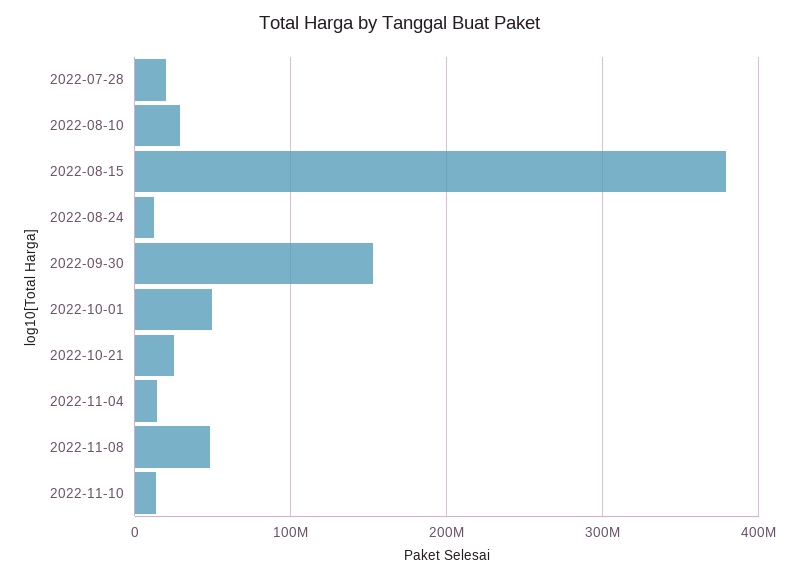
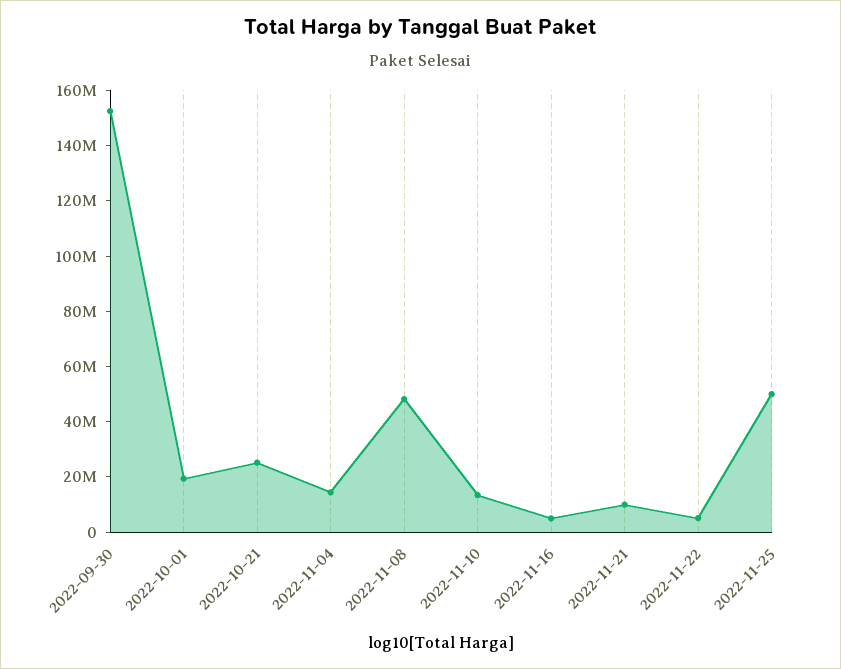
2022-07-28: 20000000 -> none
2022-08-10: 30000000 -> none
2022-08-15: 380000000 -> none
2022-08-24: 10000000 -> none
2022-10-01: 50000000 -> 20000000
2022-11-16: none -> 5000000
2022-11-21: none -> 10000000
2022-11-22: none -> 5000000
2022-11-25: none -> 50000000

